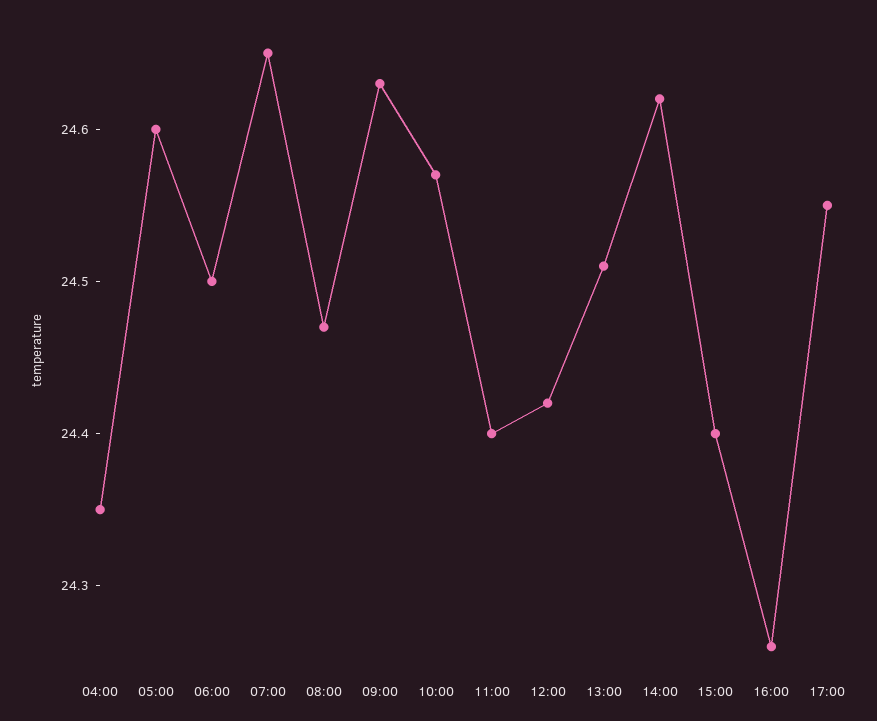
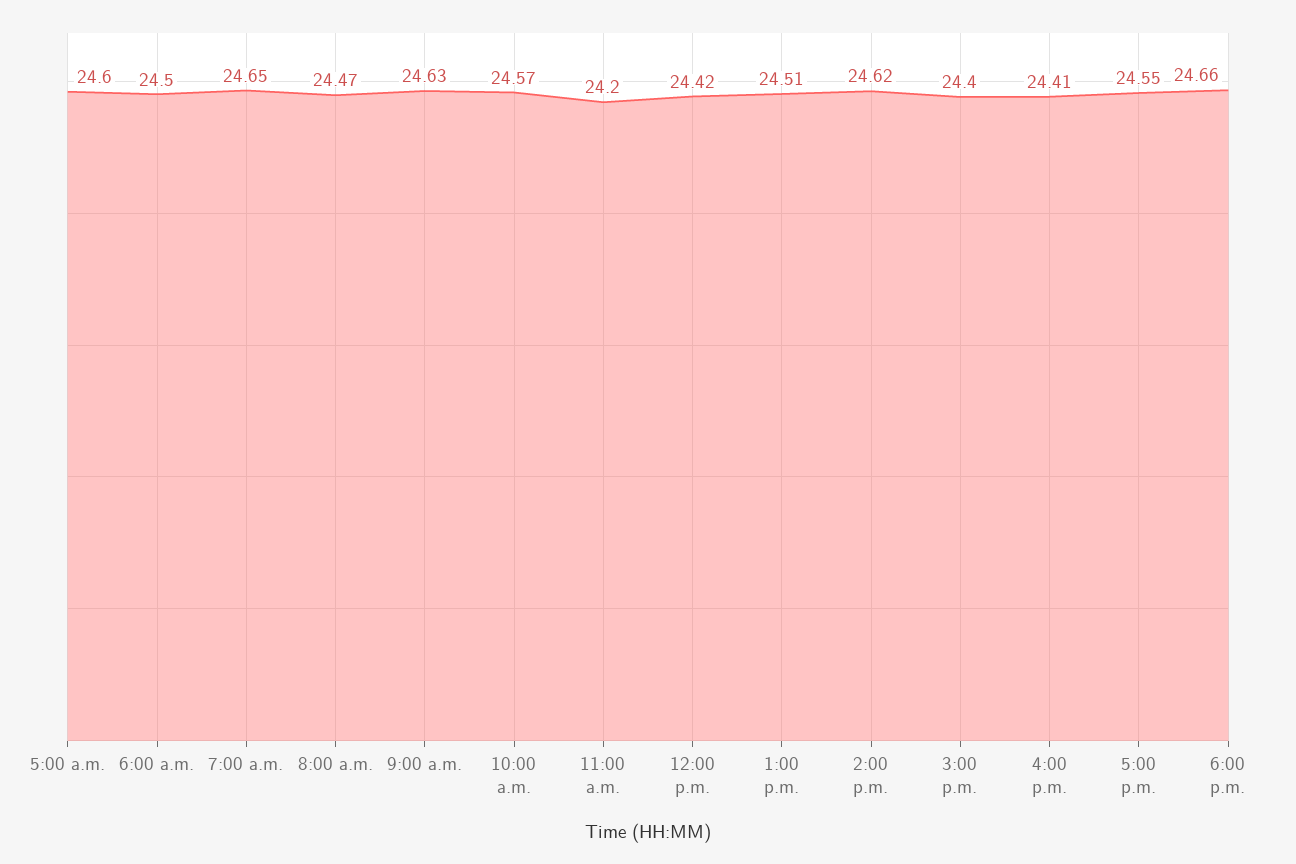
04:00: 24.35 -> none
11:00: 24.4 -> 24.2
16:00: 24.26 -> 24.41
6:00 p.m.: none -> 24.66

